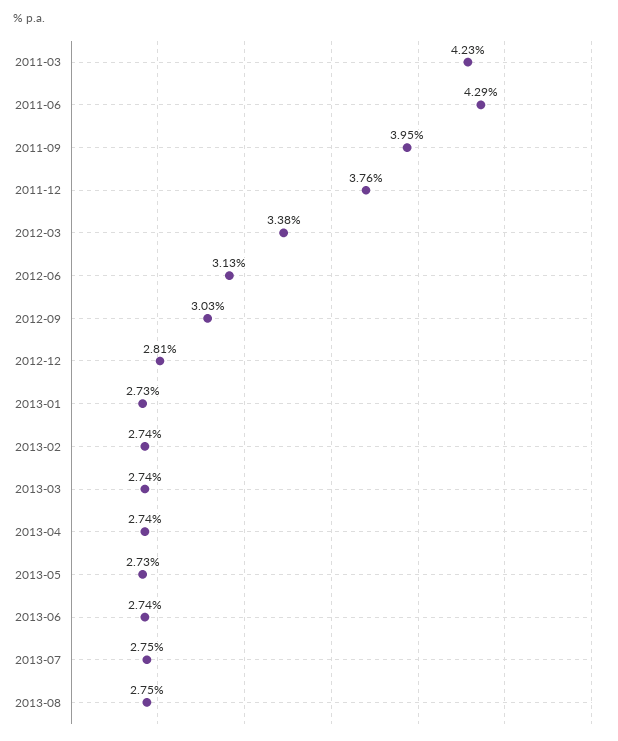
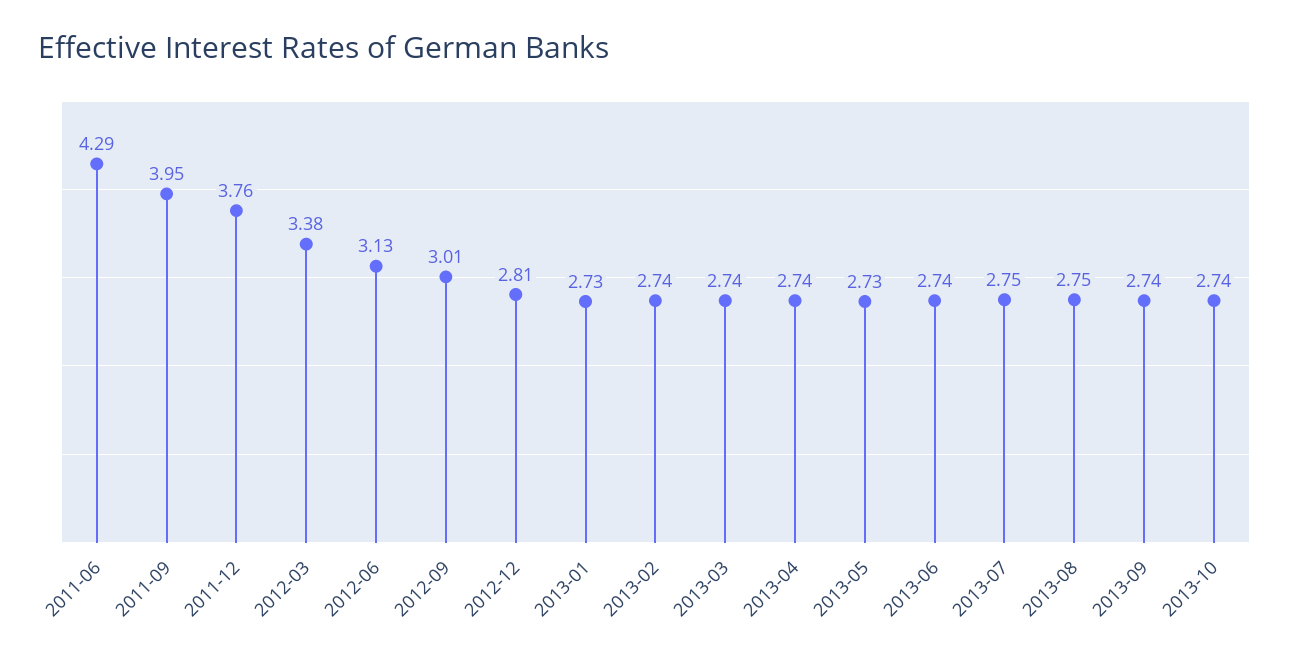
2011-03: 4.23 -> none
2012-09: 3.03 -> 3.01
2013-09: none -> 2.74
2013-10: none -> 2.74

